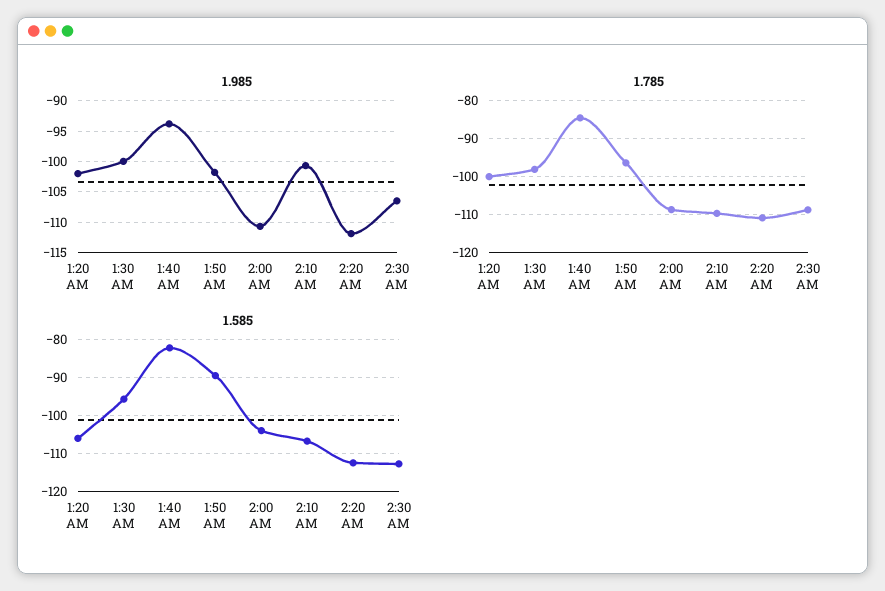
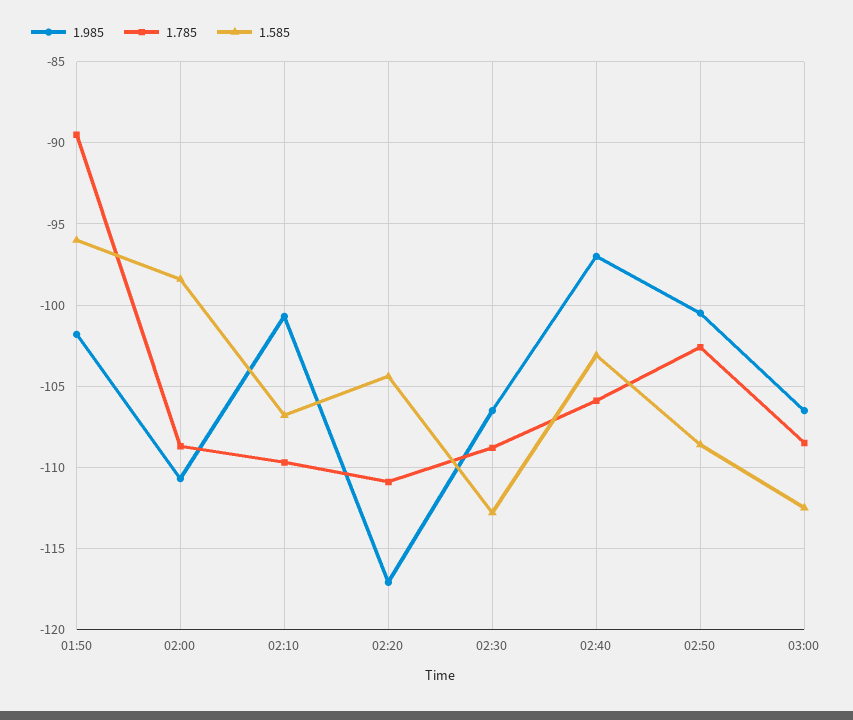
1.985, 1:20 AM: -102 -> none
1.985, 1:30 AM: -100 -> none
1.985, 1:40 AM: -94 -> none
1.985, 2:20 AM: -112 -> -117
1.785, 1:20 AM: -100 -> none
1.785, 1:30 AM: -98 -> none
1.785, 1:40 AM: -84 -> none
1.785, 1:50 AM: -96 -> -89.5
1.585, 1:20 AM: -106 -> none
1.585, 1:30 AM: -96 -> none
1.585, 1:40 AM: -82 -> none
1.585, 1:50 AM: -90 -> -96
1.585, 2:00 AM: -104 -> -98.5
1.585, 2:20 AM: -112 -> -104.5
1.985, 02:40: none -> -97
1.785, 02:40: none -> -106
1.585, 02:40: none -> -103
1.985, 02:50: none -> -100.5
1.785, 02:50: none -> -102.5
1.585, 02:50: none -> -108.5
1.985, 03:00: none -> -106.5
1.785, 03:00: none -> -108.5
1.585, 03:00: none -> -112.5

